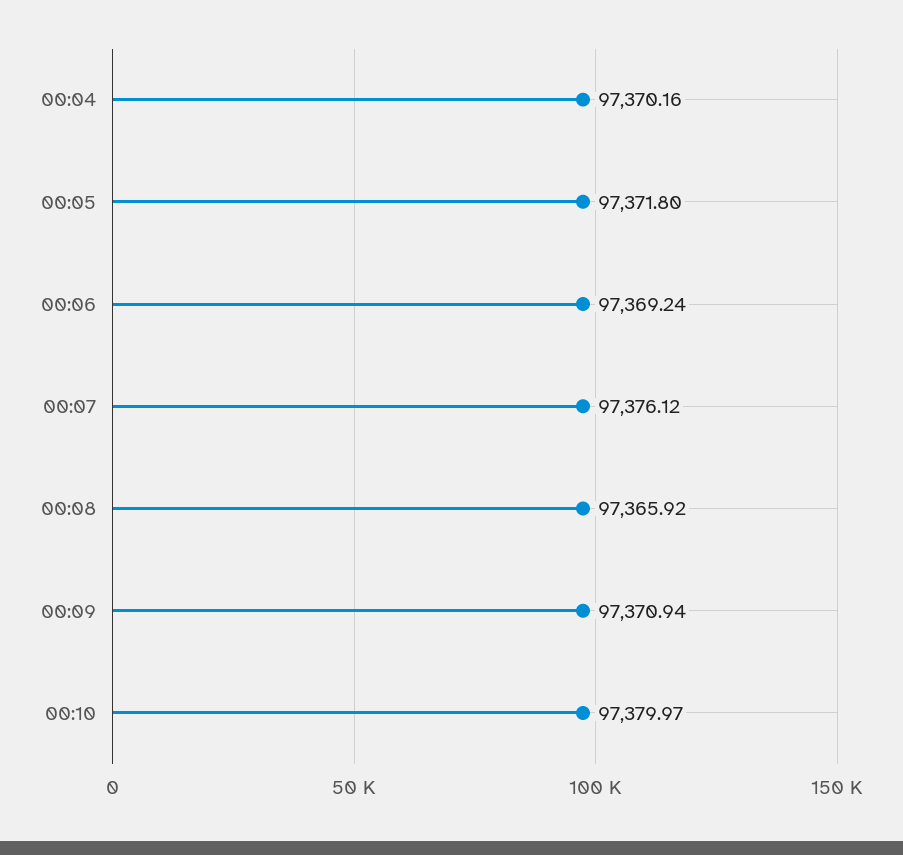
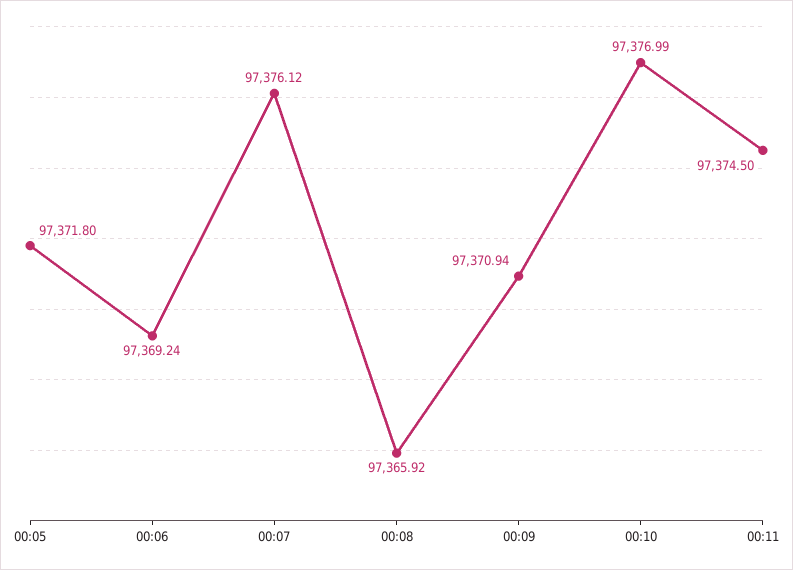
00:04: 97370.16 -> none
00:10: 97379.97 -> 97376.99
00:11: none -> 97374.5

